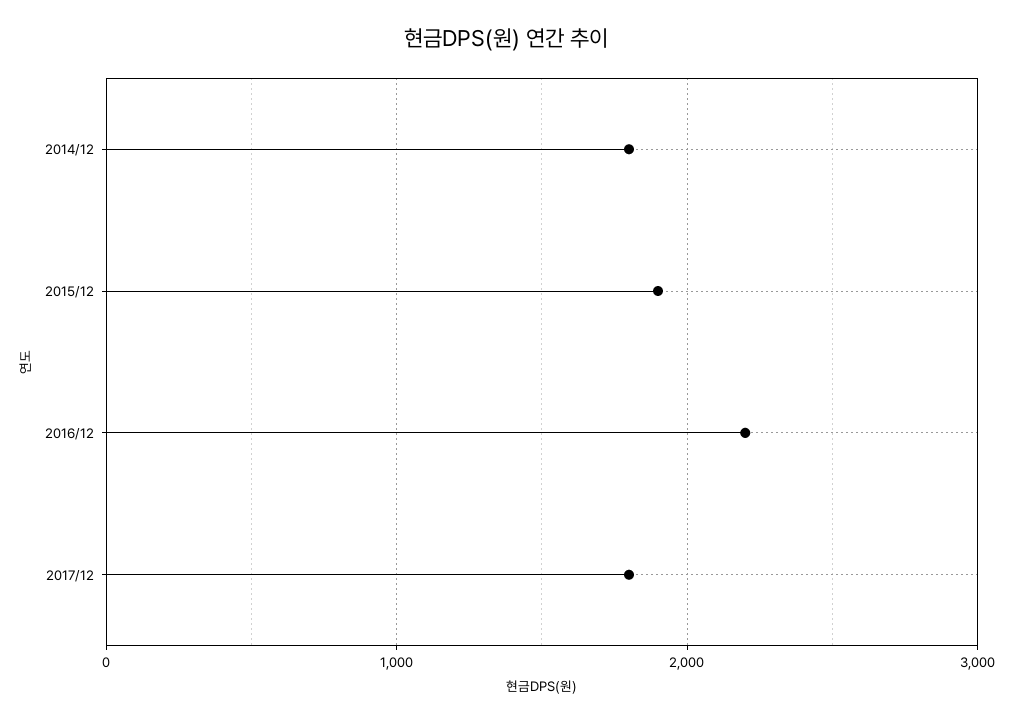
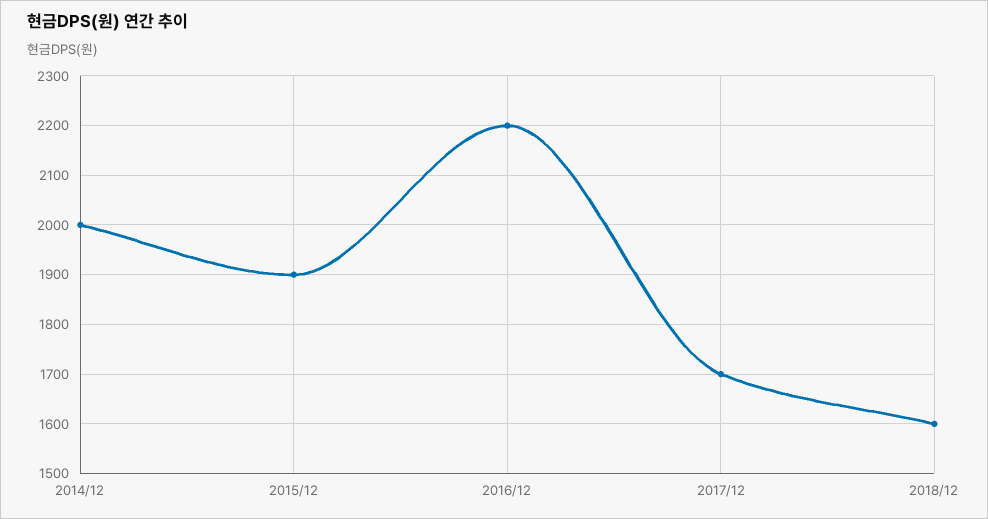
2014/12: 1800 -> 2000
2017/12: 1800 -> 1700
2018/12: none -> 1600

